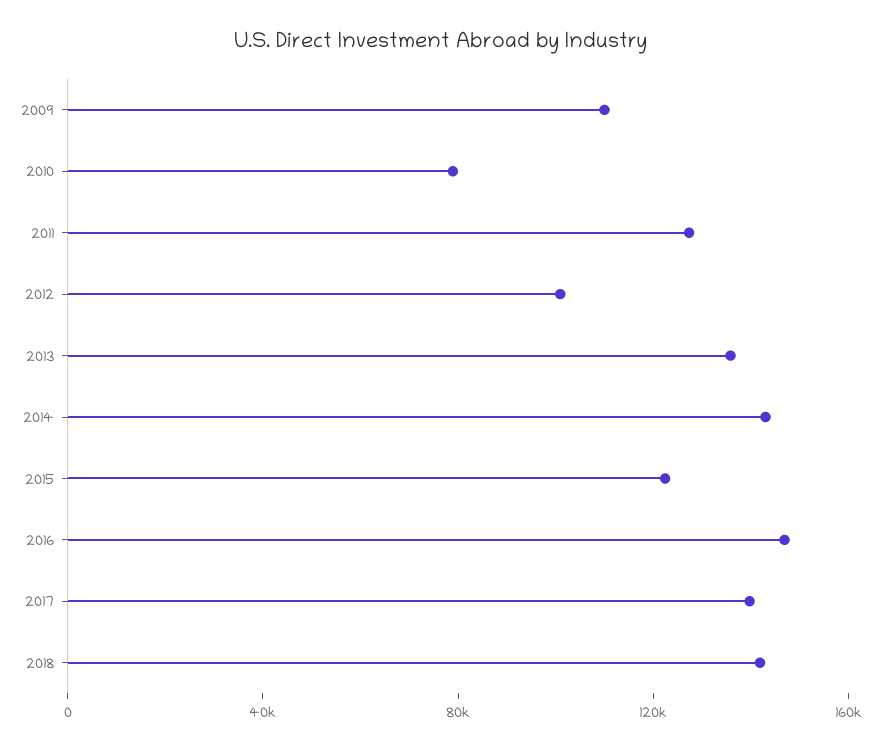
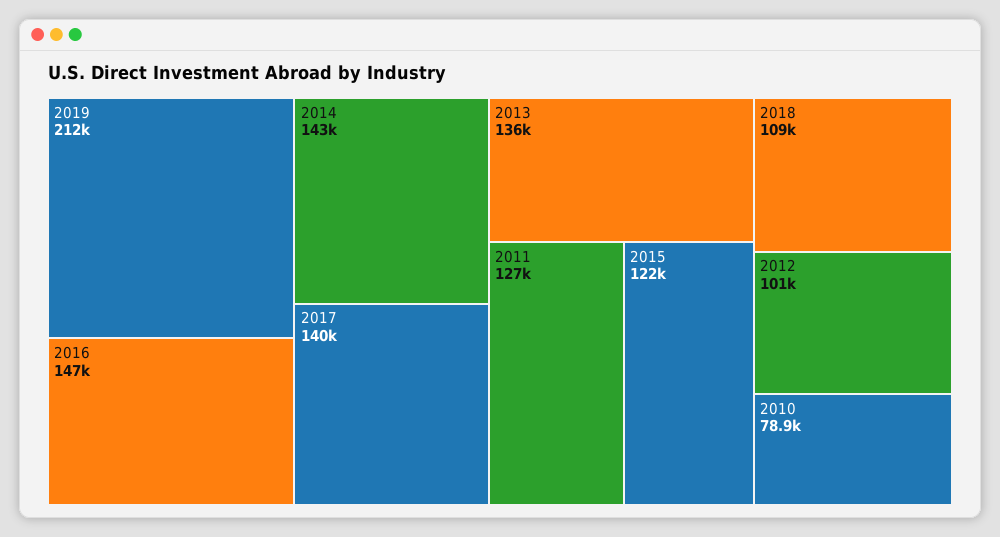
2009: 110000 -> none
2018: 140000 -> 109000
2019: none -> 212000

